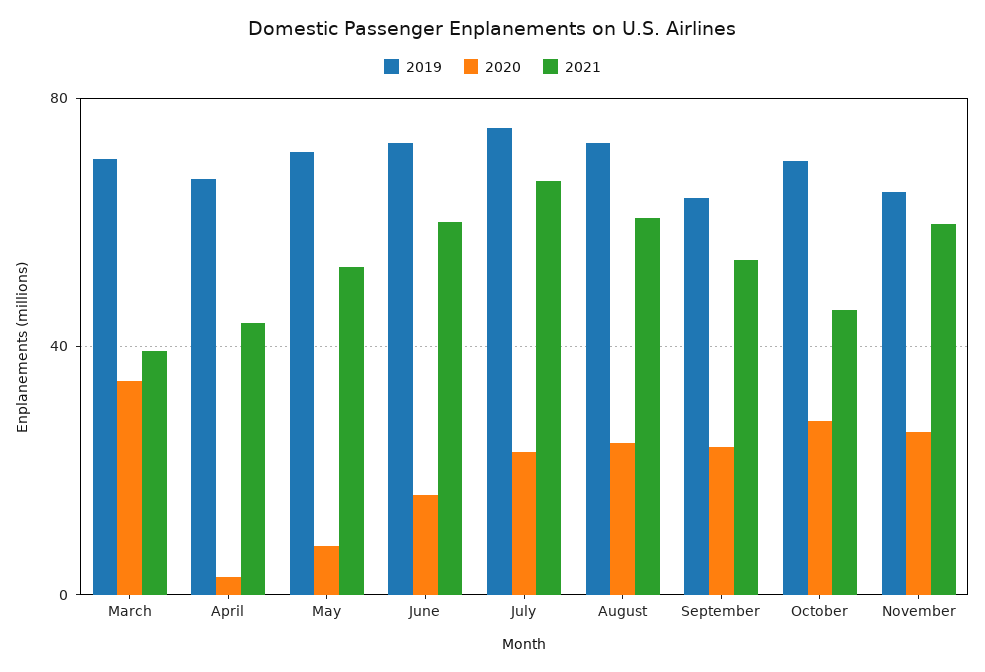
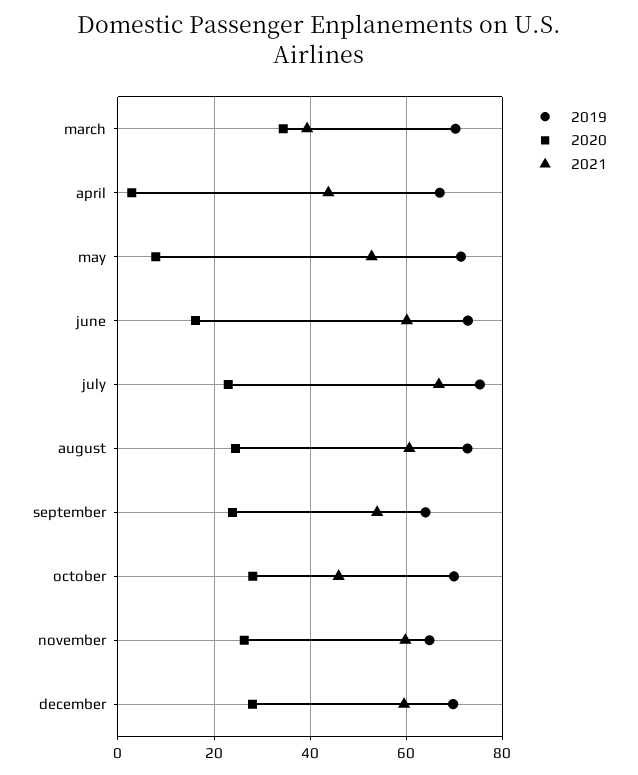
2019, december: none -> 70
2020, december: none -> 28
2021, december: none -> 60

